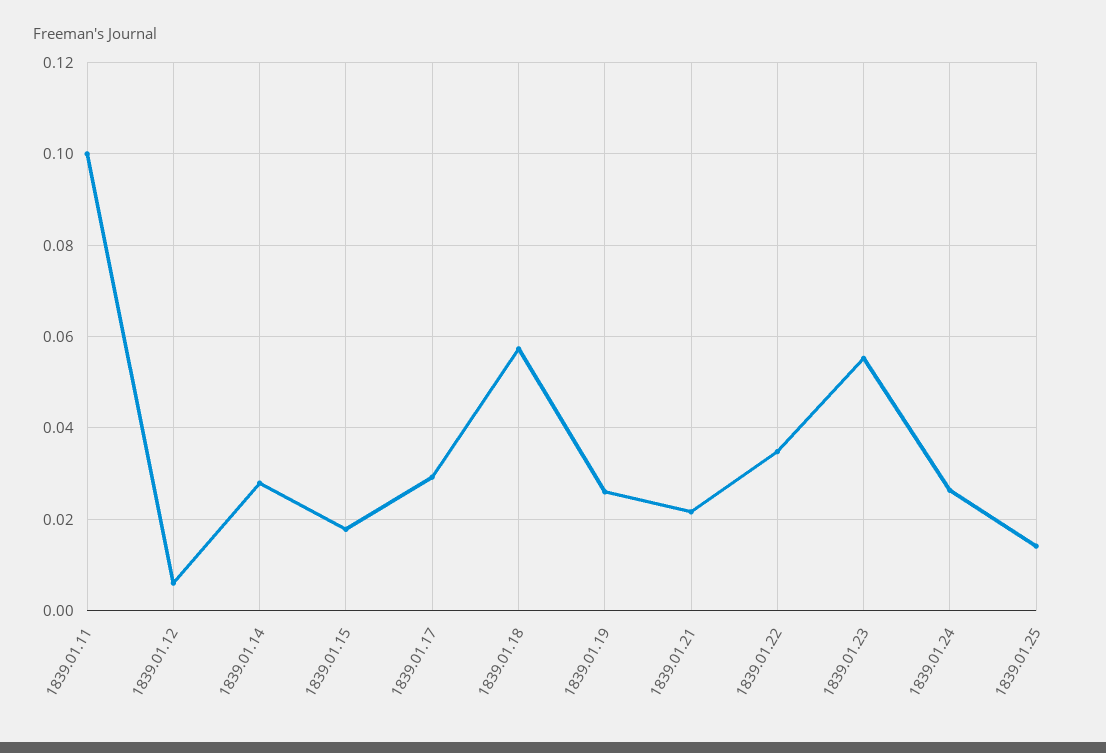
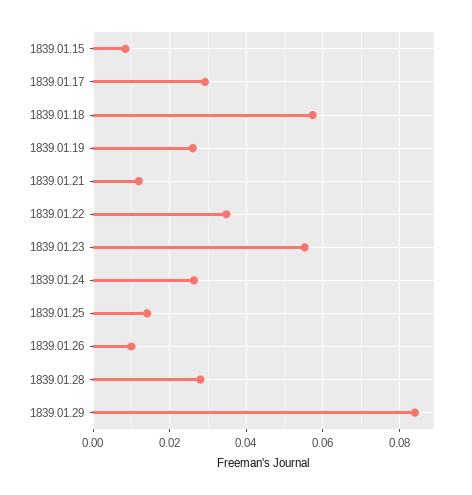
1839.01.11: 0.1 -> none
1839.01.12: 0.006 -> none
1839.01.14: 0.028 -> none
1839.01.15: 0.018 -> 0.008
1839.01.21: 0.022 -> 0.012
1839.01.26: none -> 0.01
1839.01.28: none -> 0.028
1839.01.29: none -> 0.084

